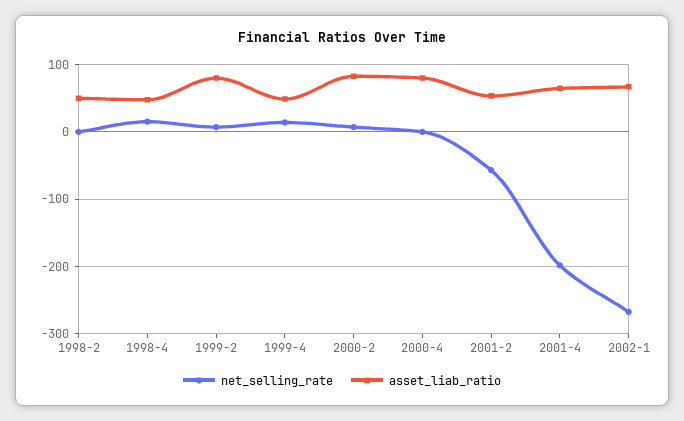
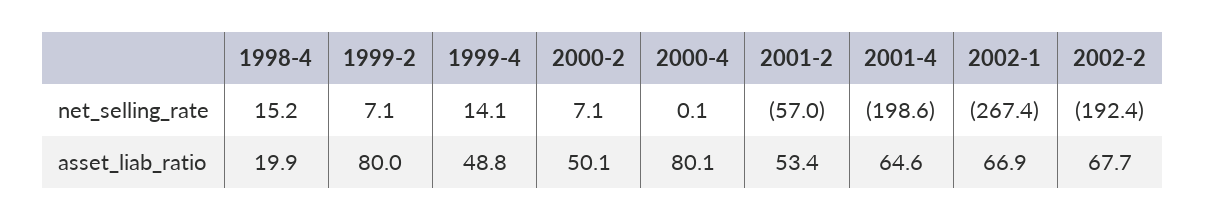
net_selling_rate, 1998-2: 0 -> none
asset_liab_ratio, 1998-2: 50 -> none
asset_liab_ratio, 1998-4: 50 -> 19.9
asset_liab_ratio, 2000-2: 80 -> 50.1
net_selling_rate, 2002-2: none -> -192.4
asset_liab_ratio, 2002-2: none -> 67.7

